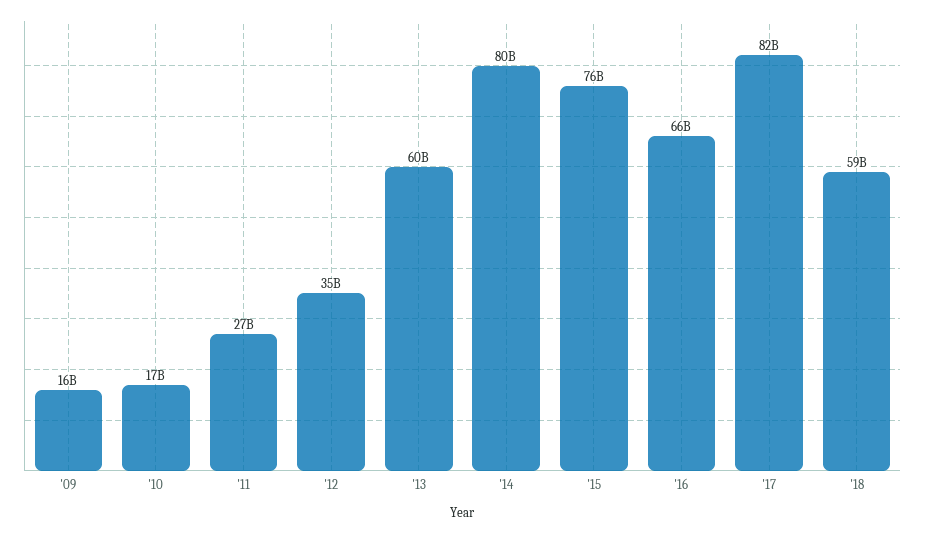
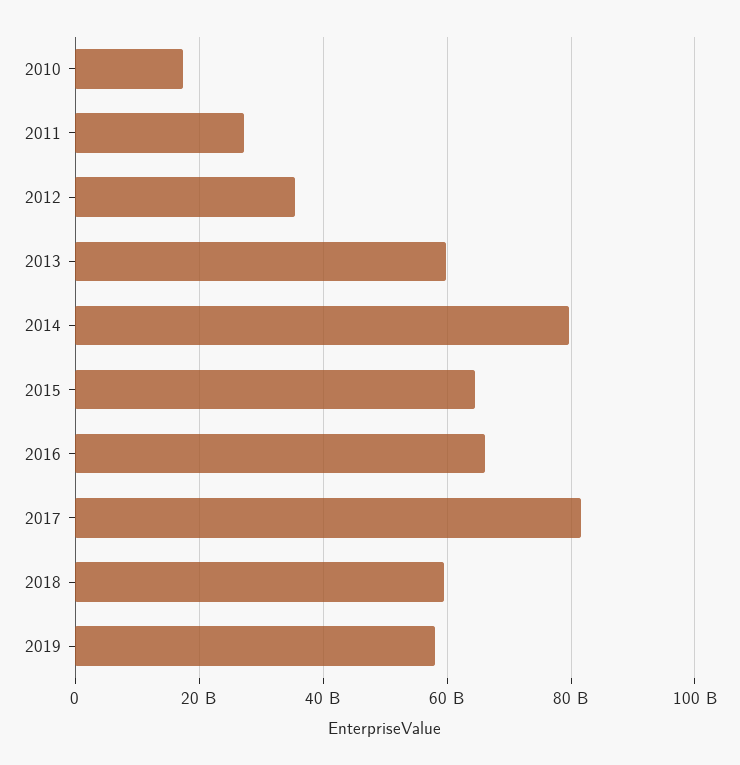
'09: 16000000000 -> none
'15: 76000000000 -> 64000000000
2019: none -> 58000000000

